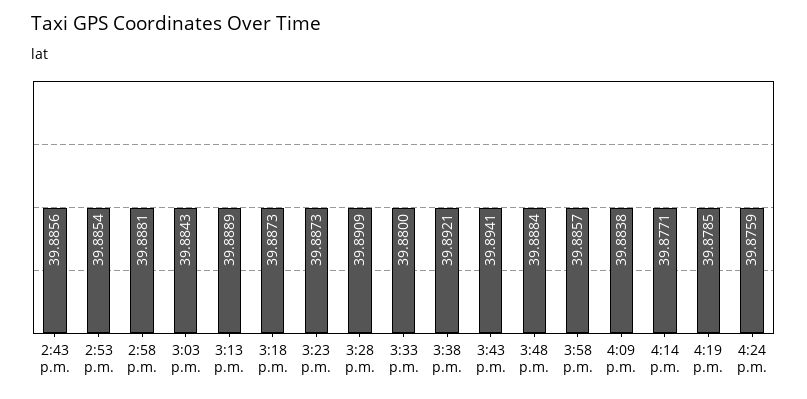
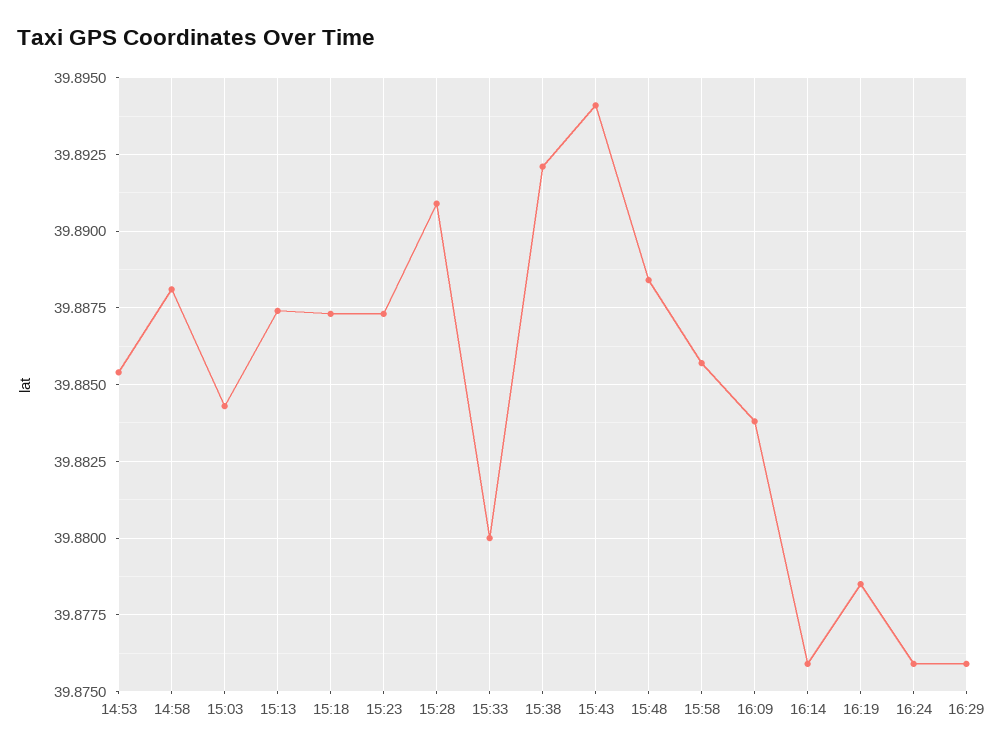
2:43 p.m.: 39.8856 -> none
3:13 p.m.: 39.8889 -> 39.8875
4:14 p.m.: 39.8771 -> 39.876
16:29: none -> 39.876

